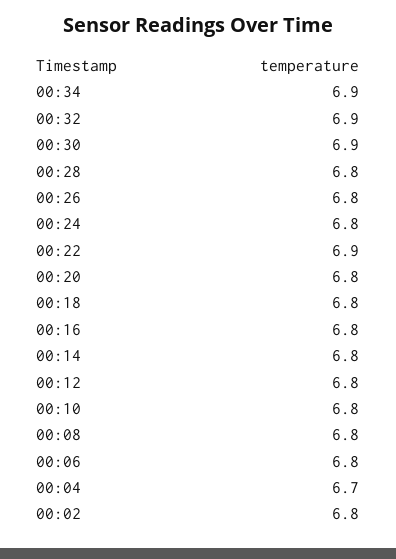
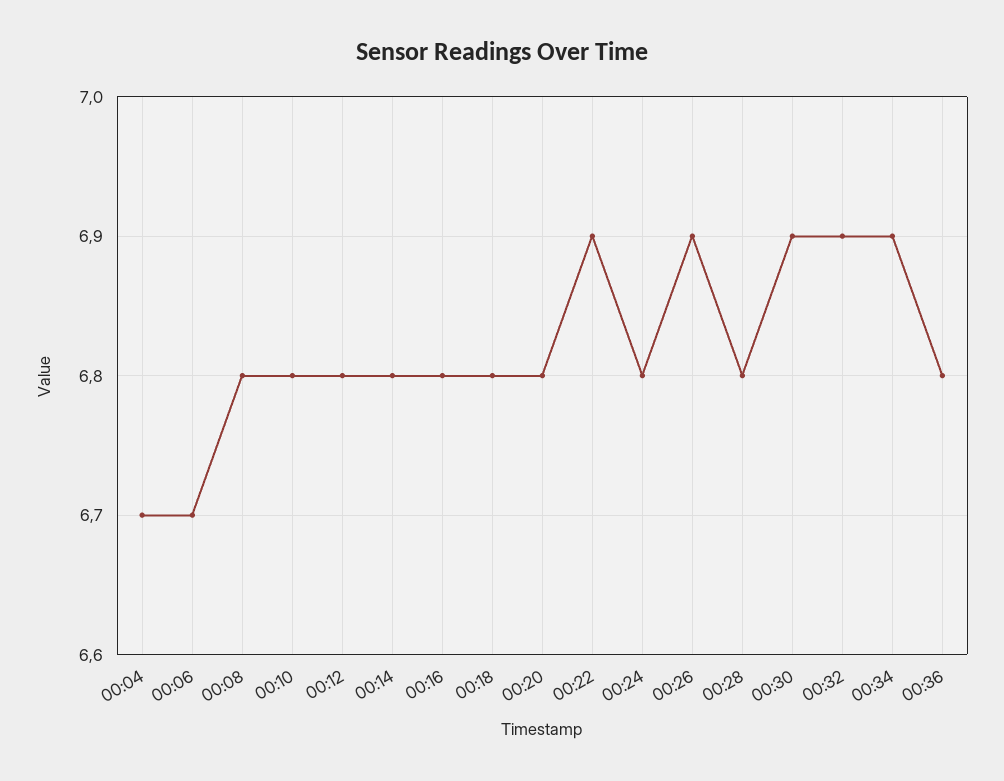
00:26: 6.8 -> 6.9
00:06: 6.8 -> 6.7
00:02: 6.8 -> none
00:36: none -> 6.8

